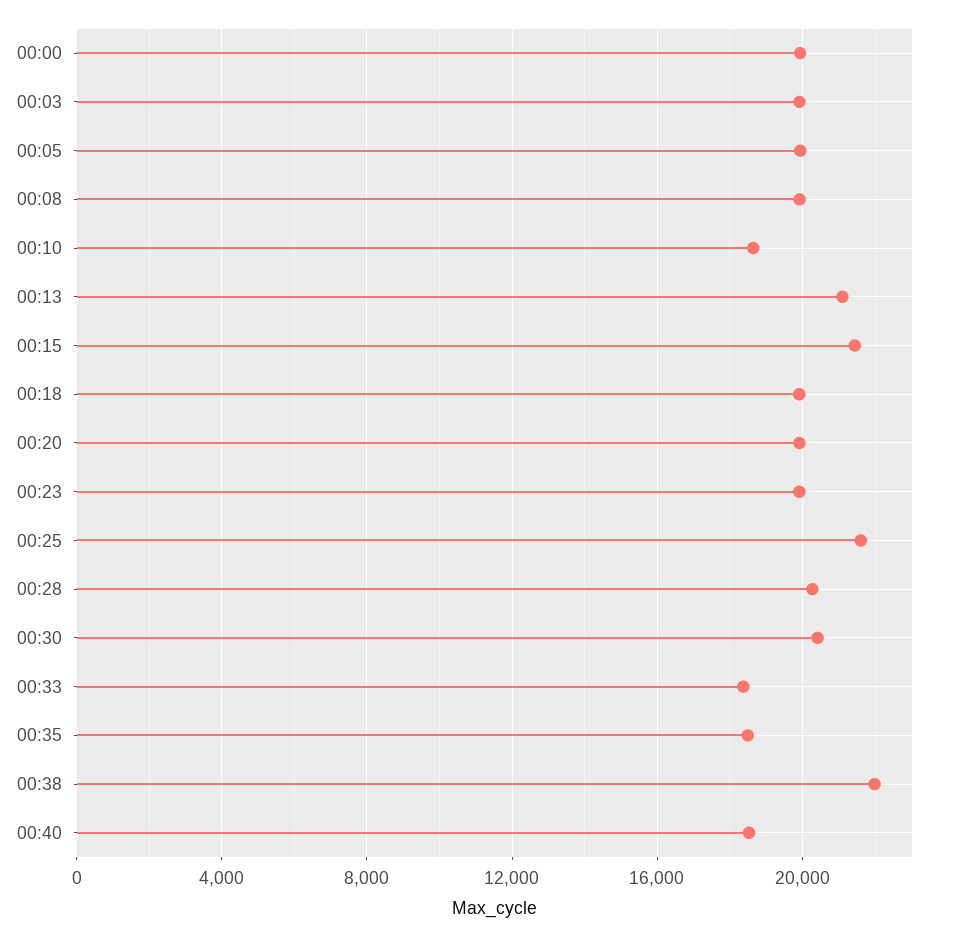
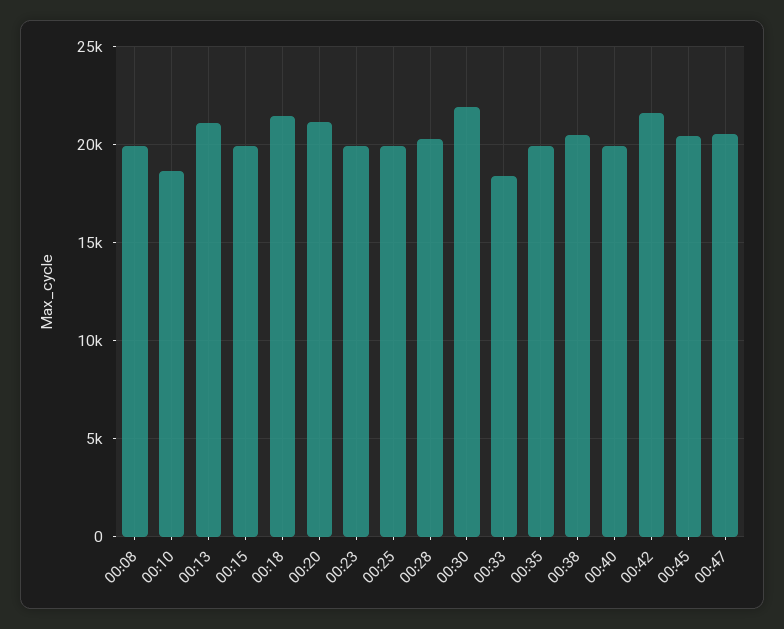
00:00: 20000 -> none
00:03: 20000 -> none
00:05: 20000 -> none
00:15: 21500 -> 20000
00:18: 20000 -> 21500
00:20: 20000 -> 21000
00:25: 21500 -> 20000
00:30: 20500 -> 22000
00:35: 18500 -> 20000
00:38: 22000 -> 20500
00:40: 18500 -> 20000
00:42: none -> 21500
00:45: none -> 20500
00:47: none -> 20500

